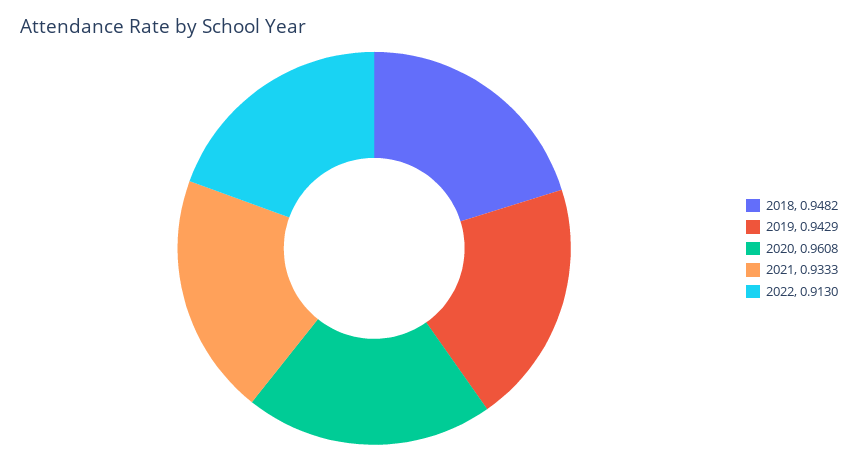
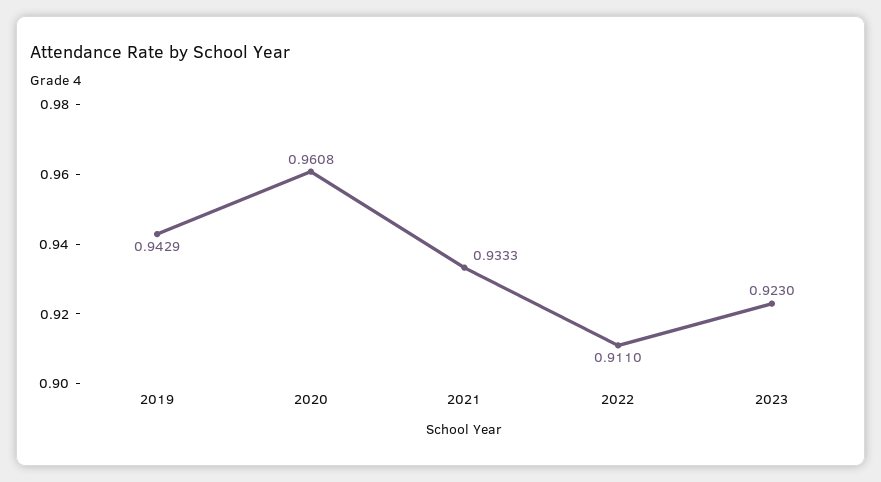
2018: 0.9482 -> none
2022: 0.913 -> 0.911
2023: none -> 0.923

